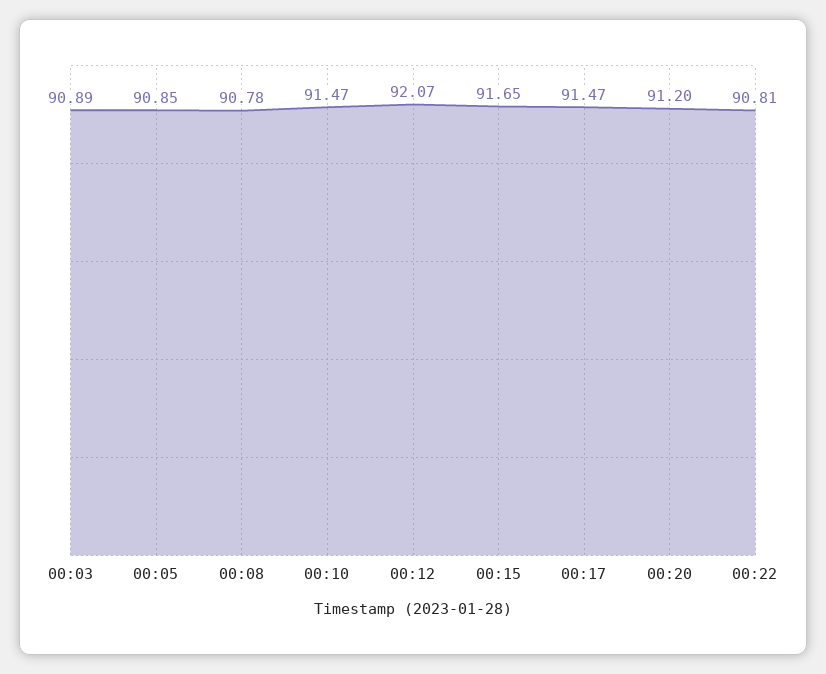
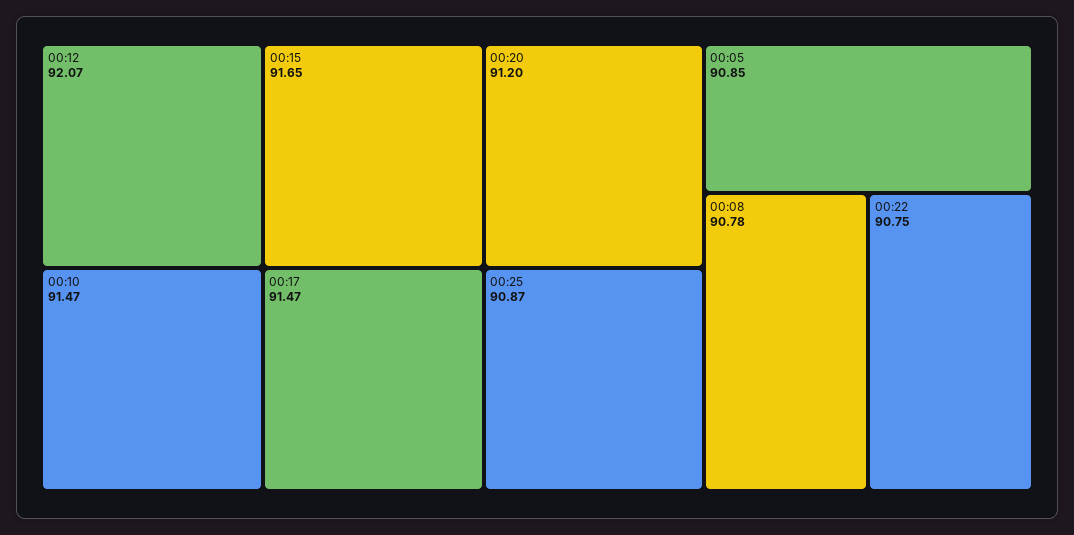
00:03: 90.89 -> none
00:22: 90.81 -> 90.75
00:25: none -> 90.87

